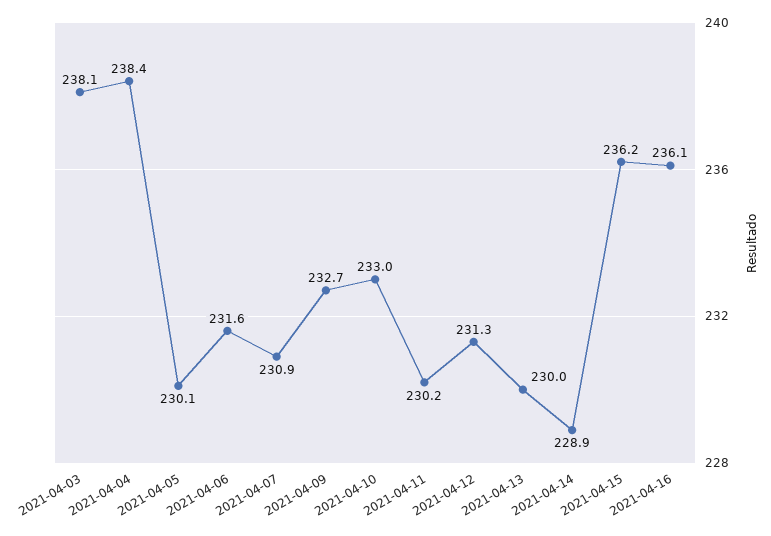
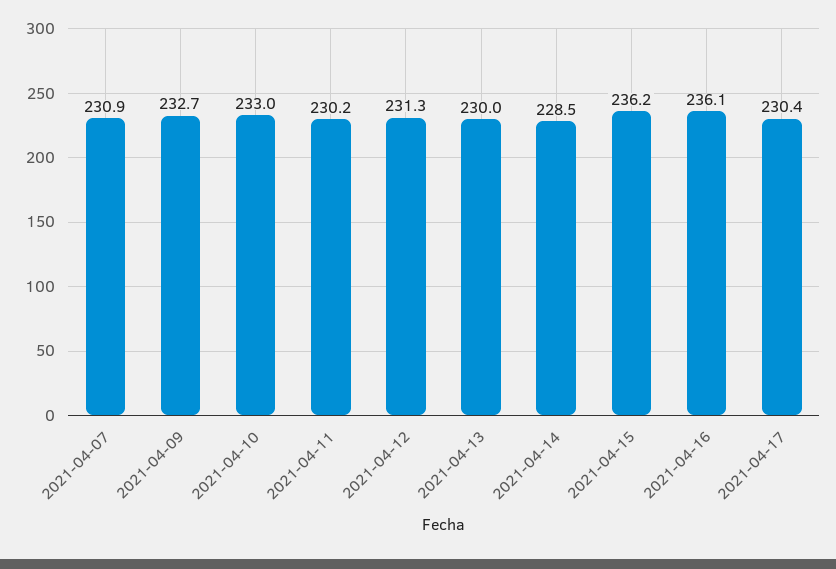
2021-04-03: 238.1 -> none
2021-04-04: 238.4 -> none
2021-04-05: 230.1 -> none
2021-04-06: 231.6 -> none
2021-04-14: 228.9 -> 228.5
2021-04-17: none -> 230.4

